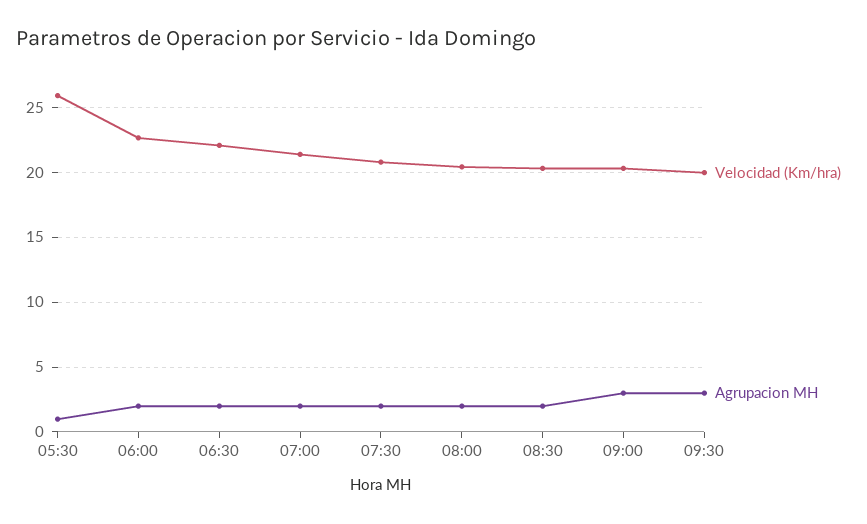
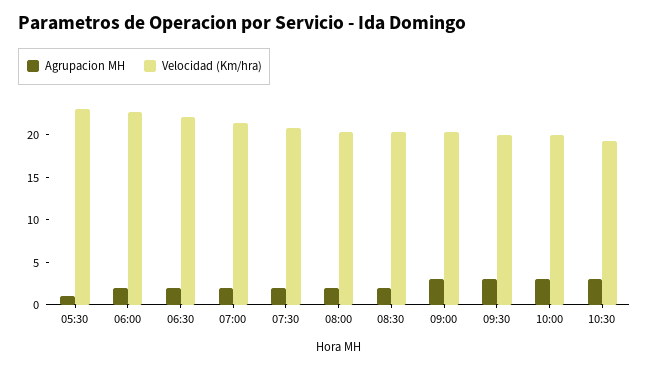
Velocidad (Km/hra), 05:30: 26 -> 23
Agrupacion MH, 10:00: none -> 3
Velocidad (Km/hra), 10:00: none -> 20
Agrupacion MH, 10:30: none -> 3
Velocidad (Km/hra), 10:30: none -> 19

